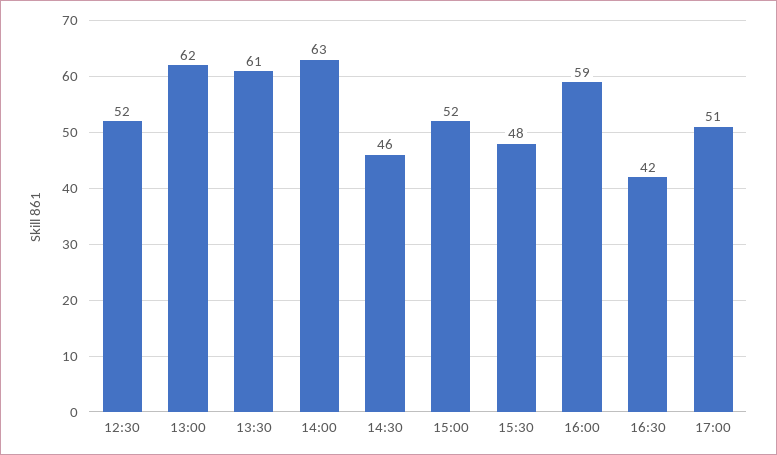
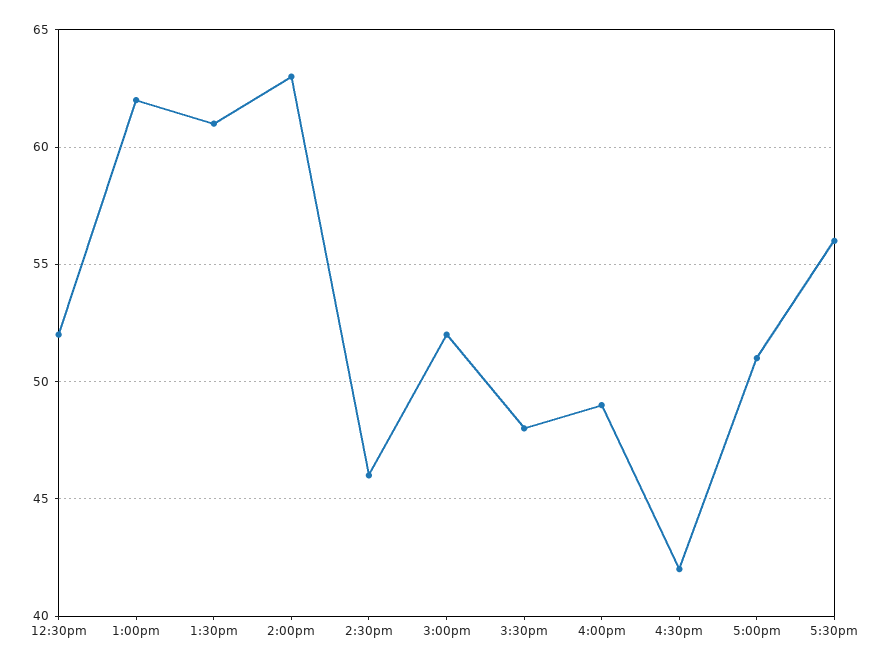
16:00: 59 -> 49
5:30pm: none -> 56

